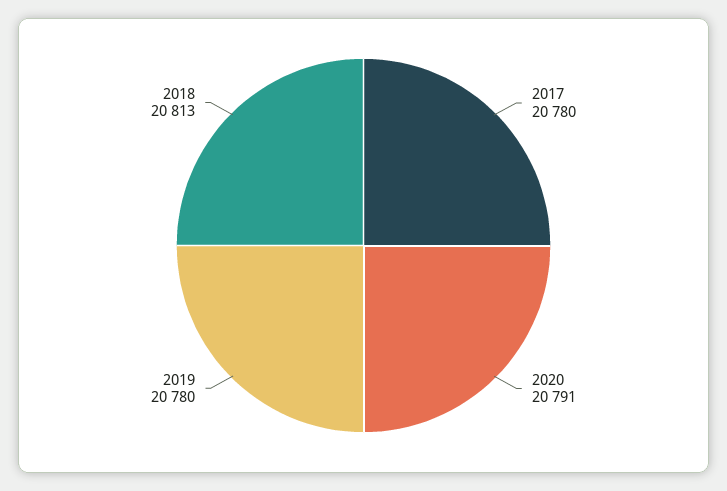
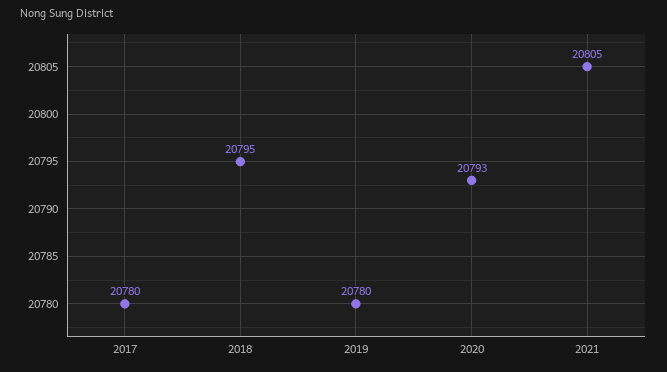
2020: 20791 -> 20793
2018: 20813 -> 20795
2021: none -> 20805

